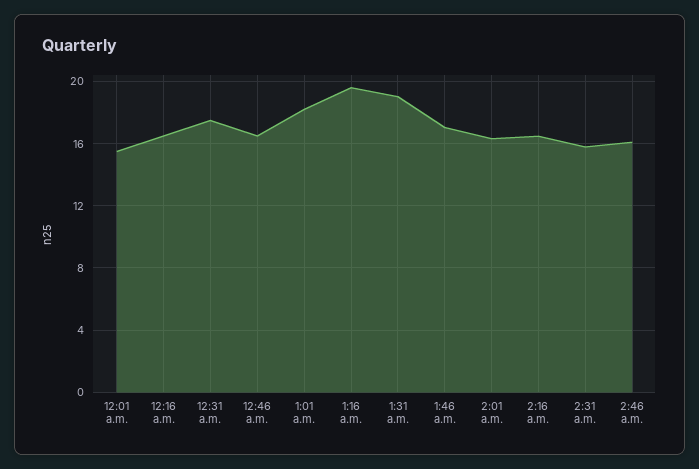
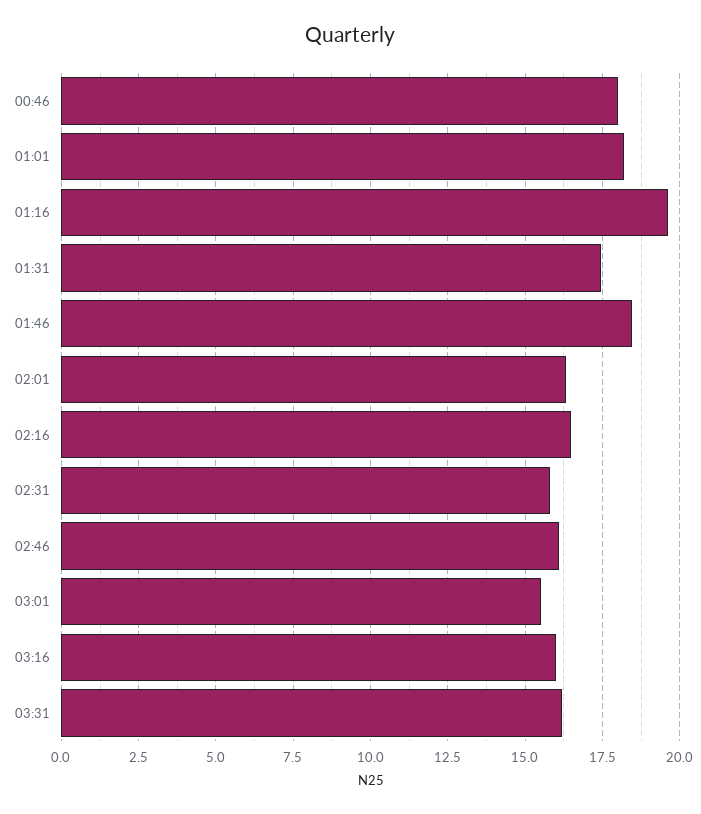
12:01 a.m.: 15.5 -> none
12:16 a.m.: 16.5 -> none
12:31 a.m.: 17.5 -> none
12:46 a.m.: 16.5 -> 18
1:31 a.m.: 19 -> 17.5
1:46 a.m.: 17 -> 18.5
03:01: none -> 15.5
03:16: none -> 16
03:31: none -> 16.25

